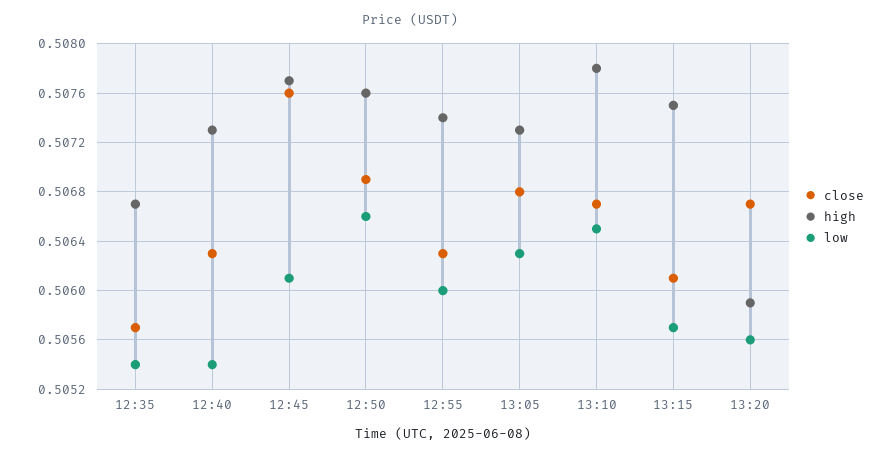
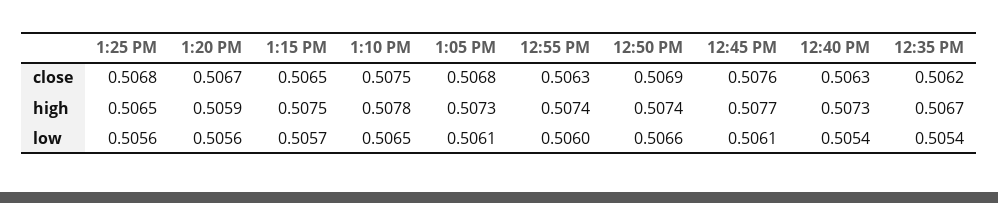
close, 12:35: 0.5057 -> 0.5062
high, 12:50: 0.5076 -> 0.5074
low, 13:05: 0.5063 -> 0.5061
close, 13:10: 0.5067 -> 0.5075
close, 13:15: 0.5061 -> 0.5065
close, 1:25 PM: none -> 0.5068
high, 1:25 PM: none -> 0.5065
low, 1:25 PM: none -> 0.5056

